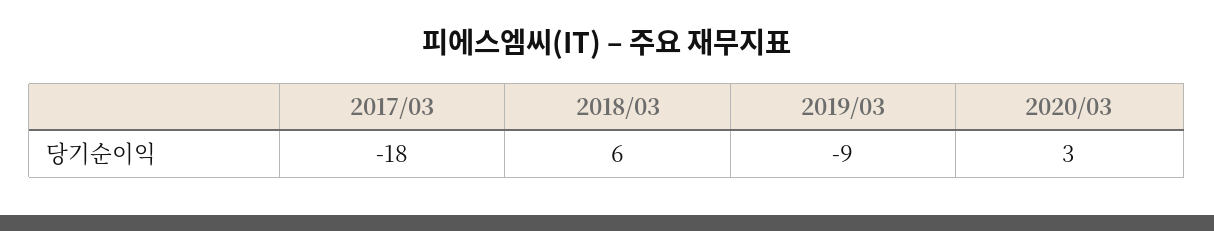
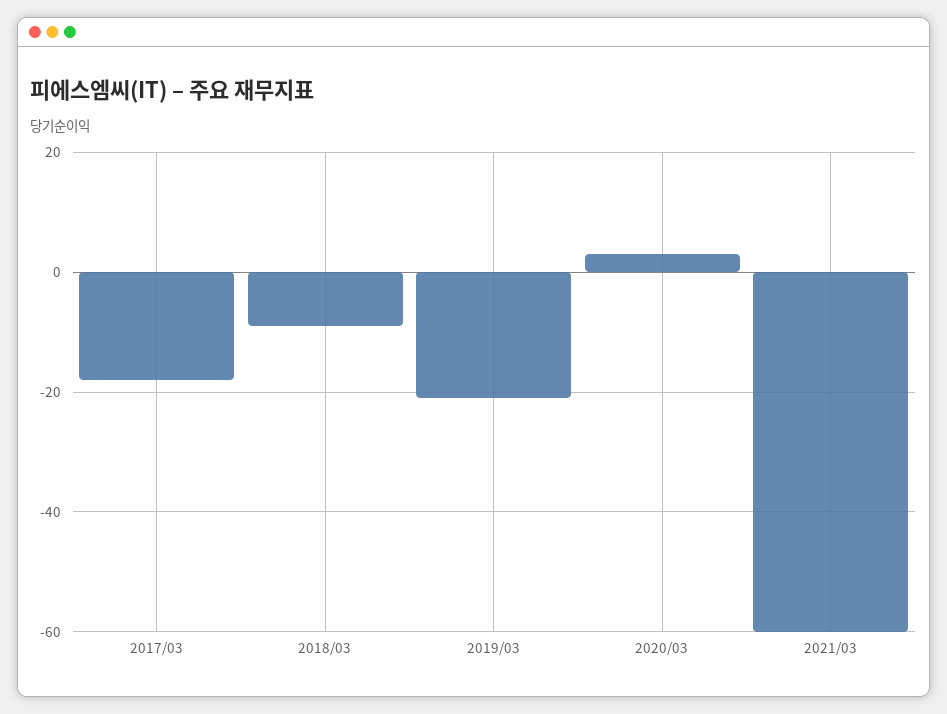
2018/03: 6 -> -10
2019/03: -9 -> -20
2021/03: none -> -60

